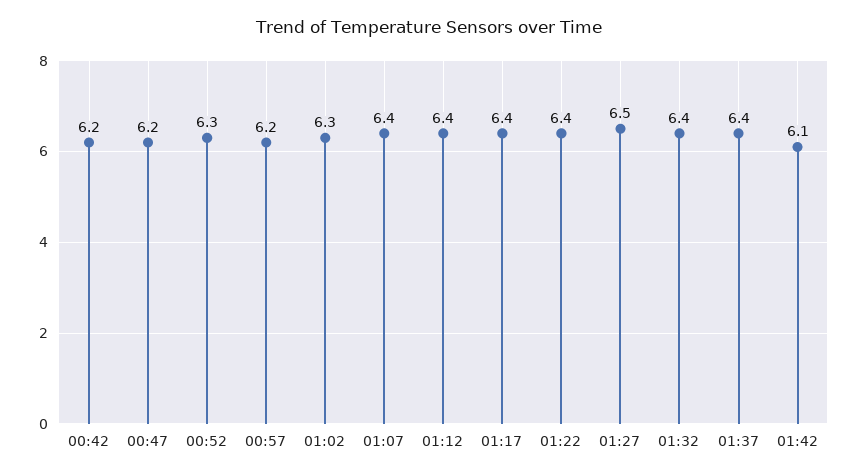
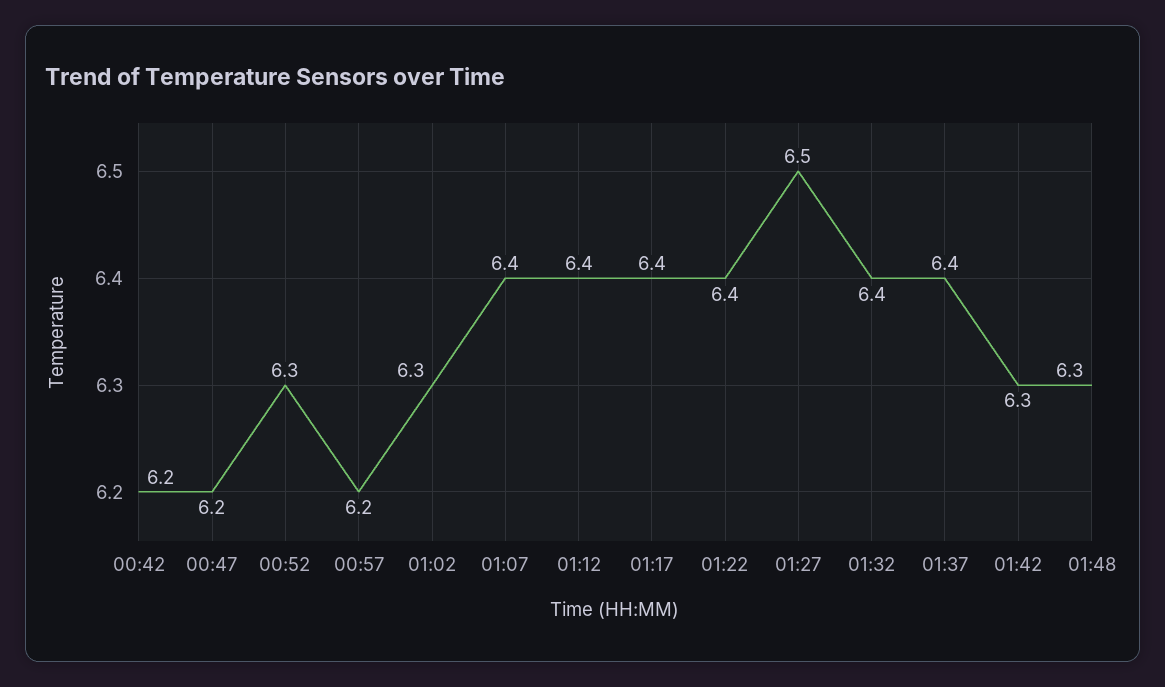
01:42: 6.1 -> 6.3
01:48: none -> 6.3

